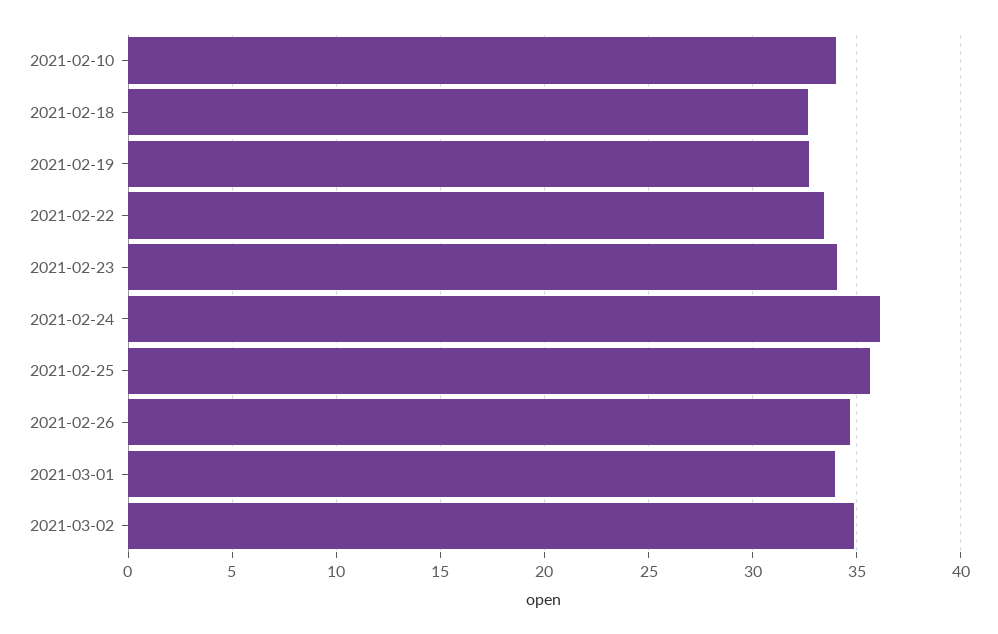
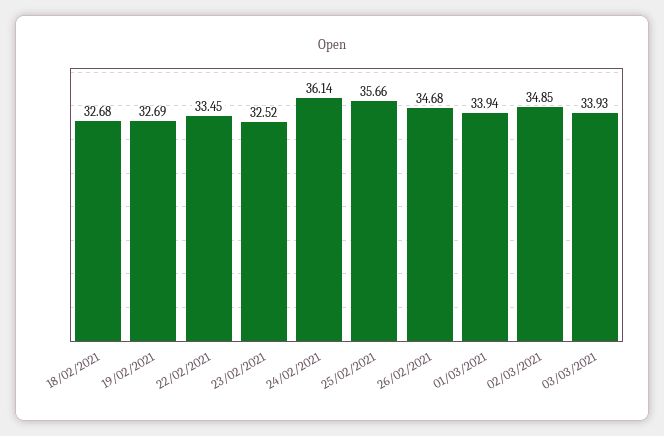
2021-02-10: 34 -> none
2021-02-23: 34 -> 32.52
03/03/2021: none -> 33.93

